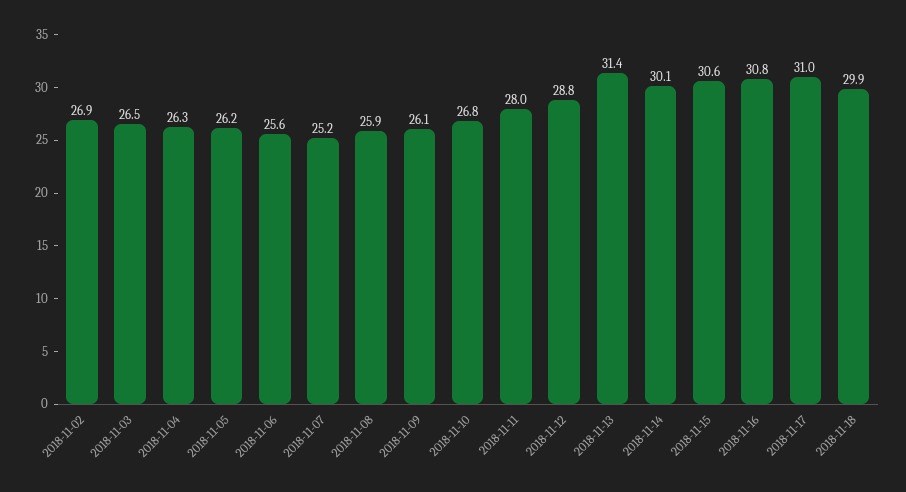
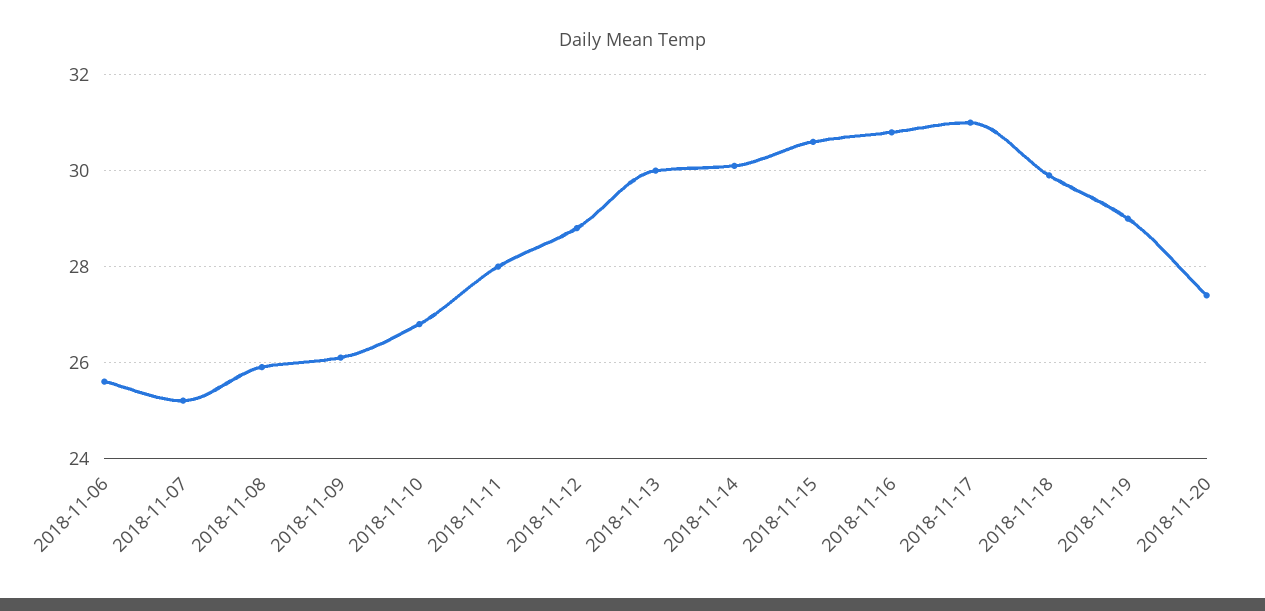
2018-11-02: 26.9 -> none
2018-11-03: 26.5 -> none
2018-11-04: 26.3 -> none
2018-11-05: 26.2 -> none
2018-11-13: 31.4 -> 30
2018-11-19: none -> 29
2018-11-20: none -> 27.5

